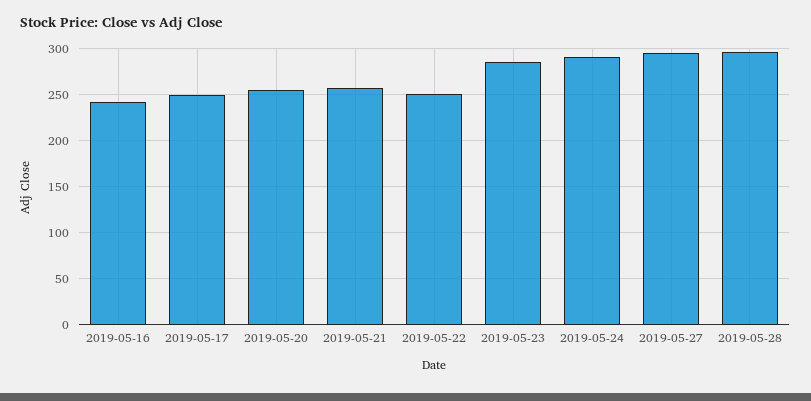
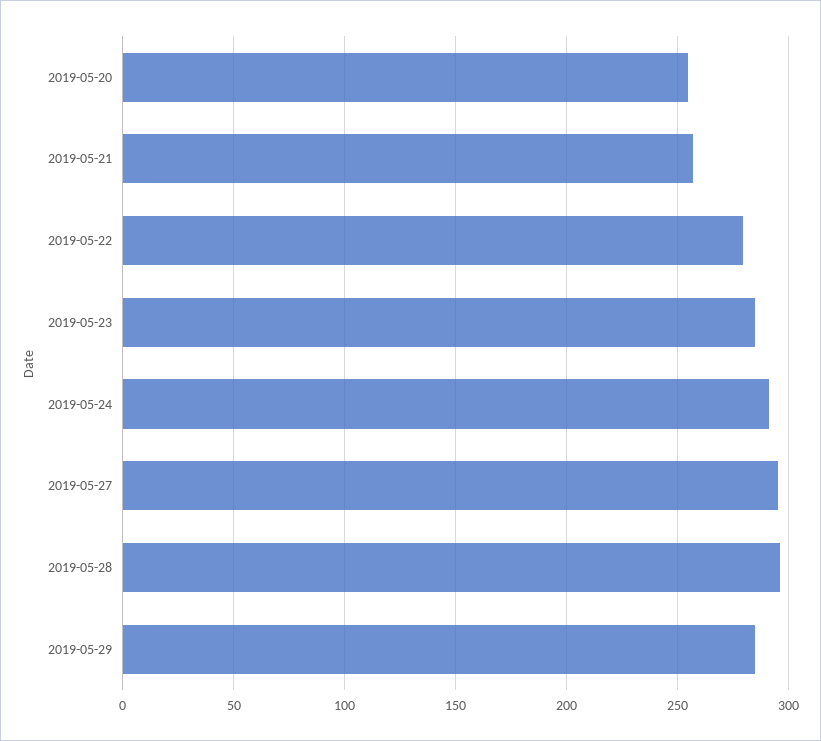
2019-05-16: 240 -> none
2019-05-17: 250 -> none
2019-05-22: 250 -> 280
2019-05-29: none -> 285

